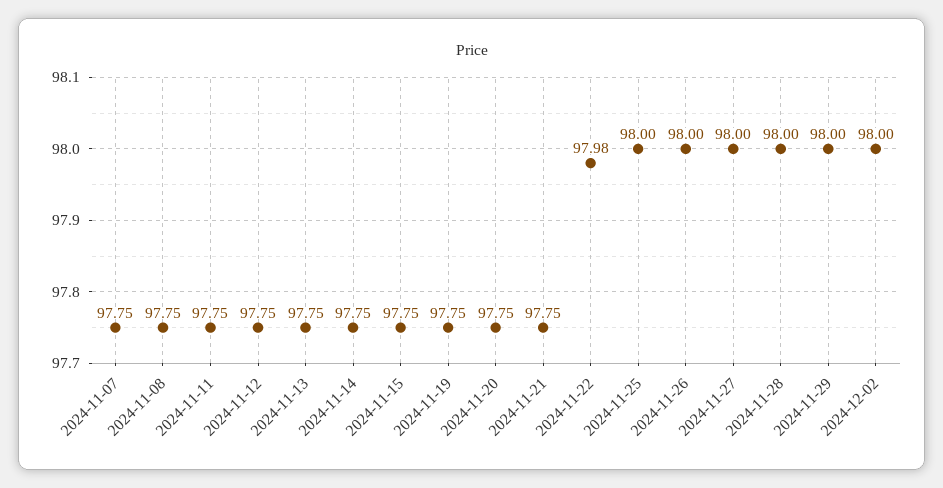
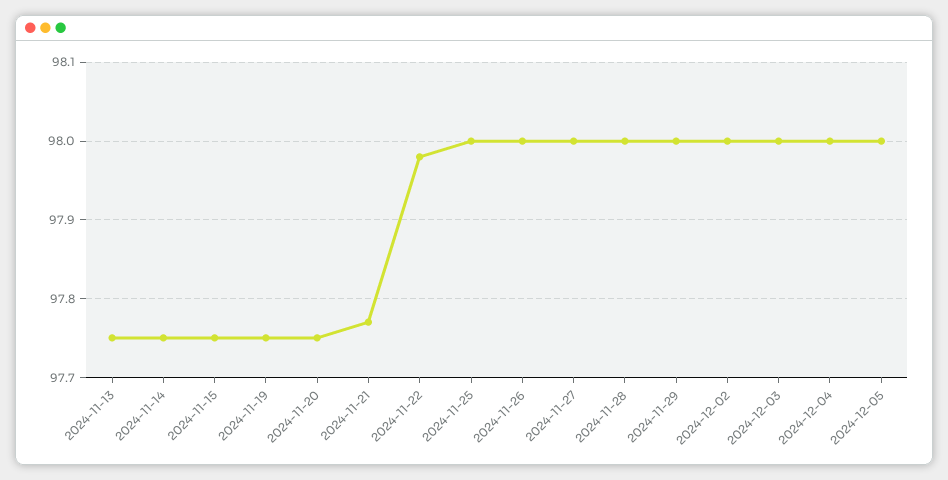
2024-11-07: 97.75 -> none
2024-11-08: 97.75 -> none
2024-11-11: 97.75 -> none
2024-11-12: 97.75 -> none
2024-11-21: 97.75 -> 97.77
2024-12-03: none -> 98
2024-12-04: none -> 98
2024-12-05: none -> 98

